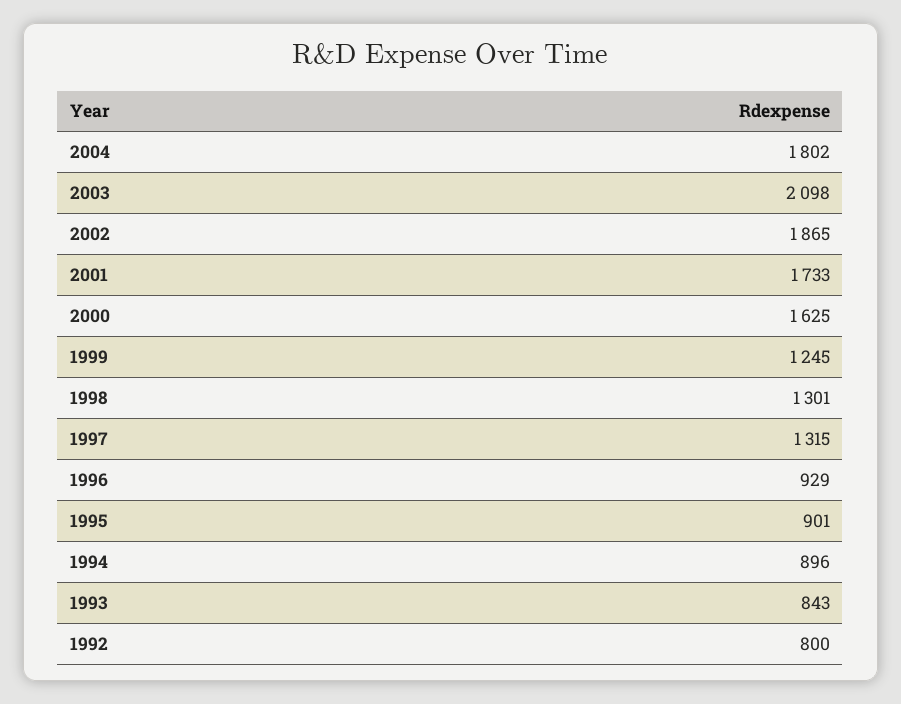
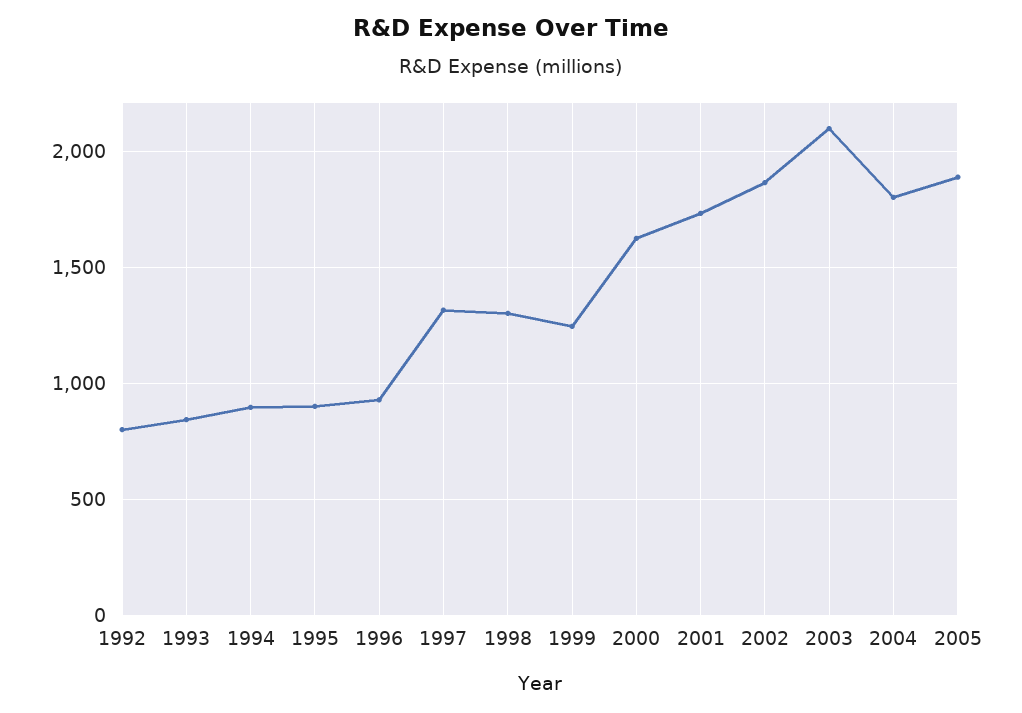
2005: none -> 1900

